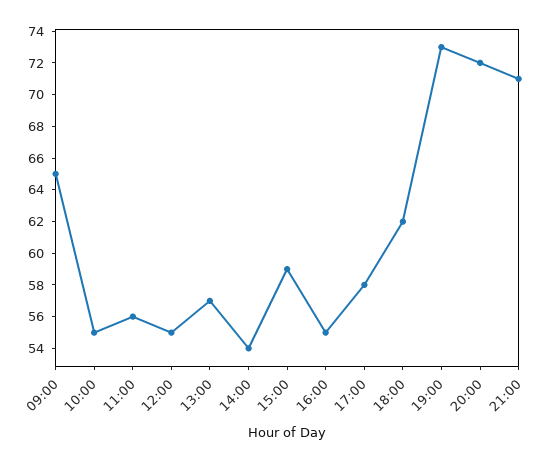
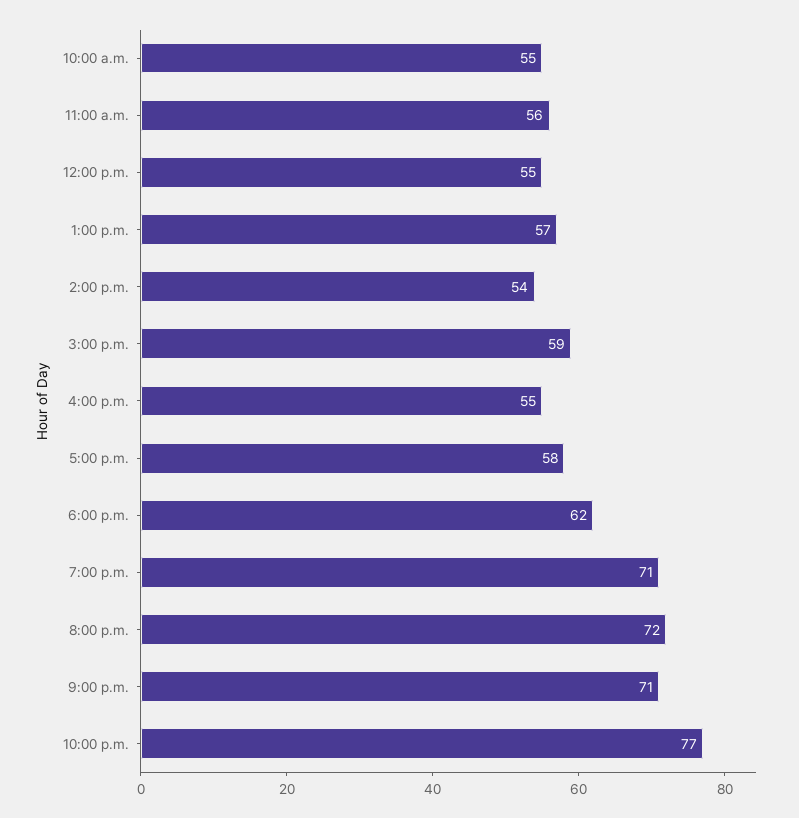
09:00: 65 -> none
19:00: 73 -> 71
10:00 p.m.: none -> 77

